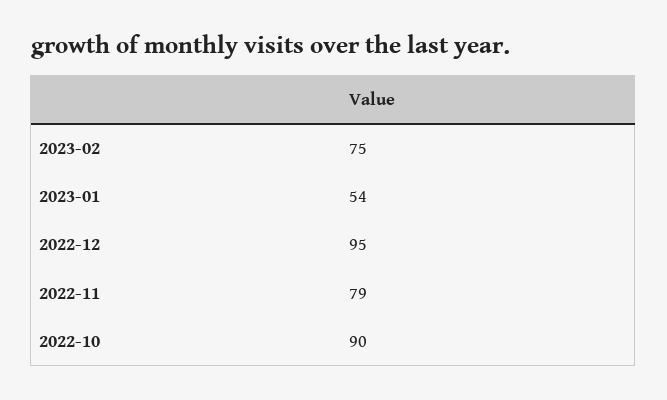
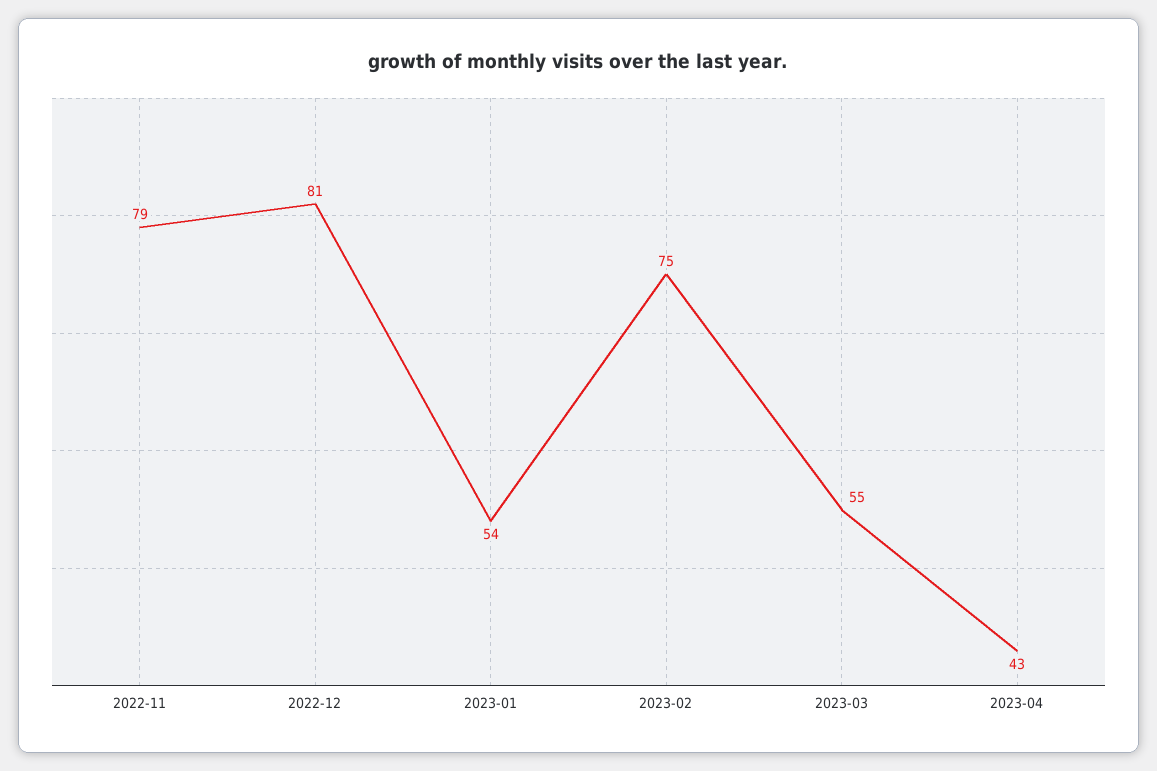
2022-12: 95 -> 81
2022-10: 90 -> none
2023-03: none -> 55
2023-04: none -> 43

